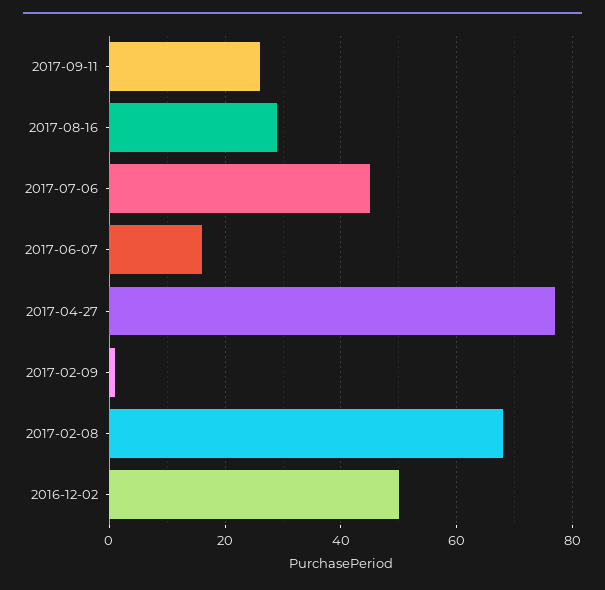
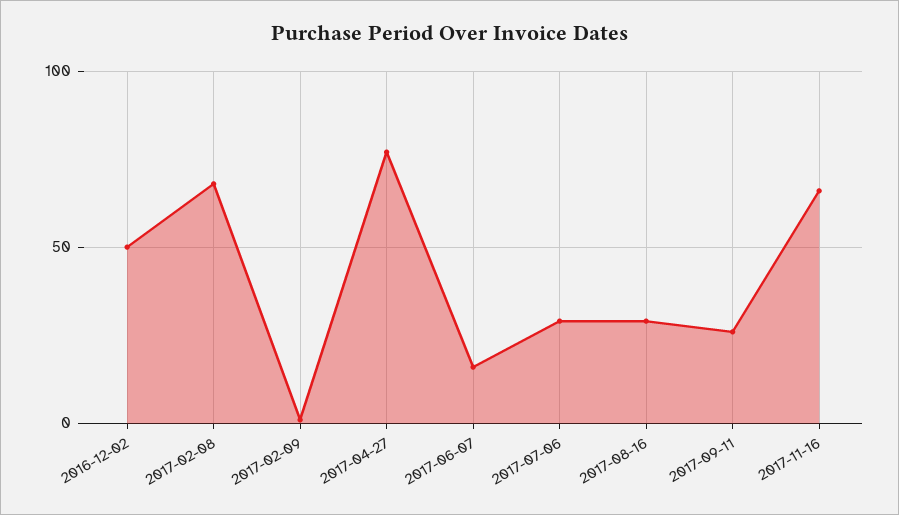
2017-07-06: 45 -> 30
2017-11-16: none -> 65

